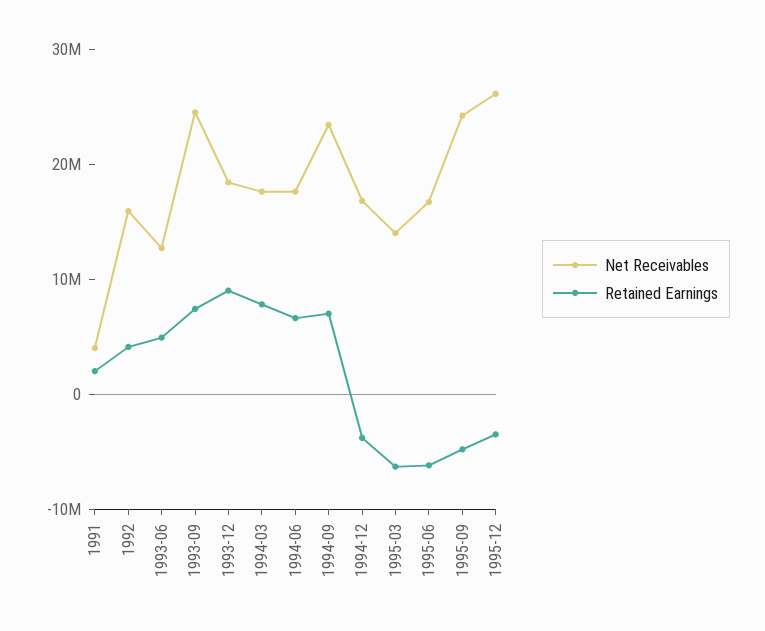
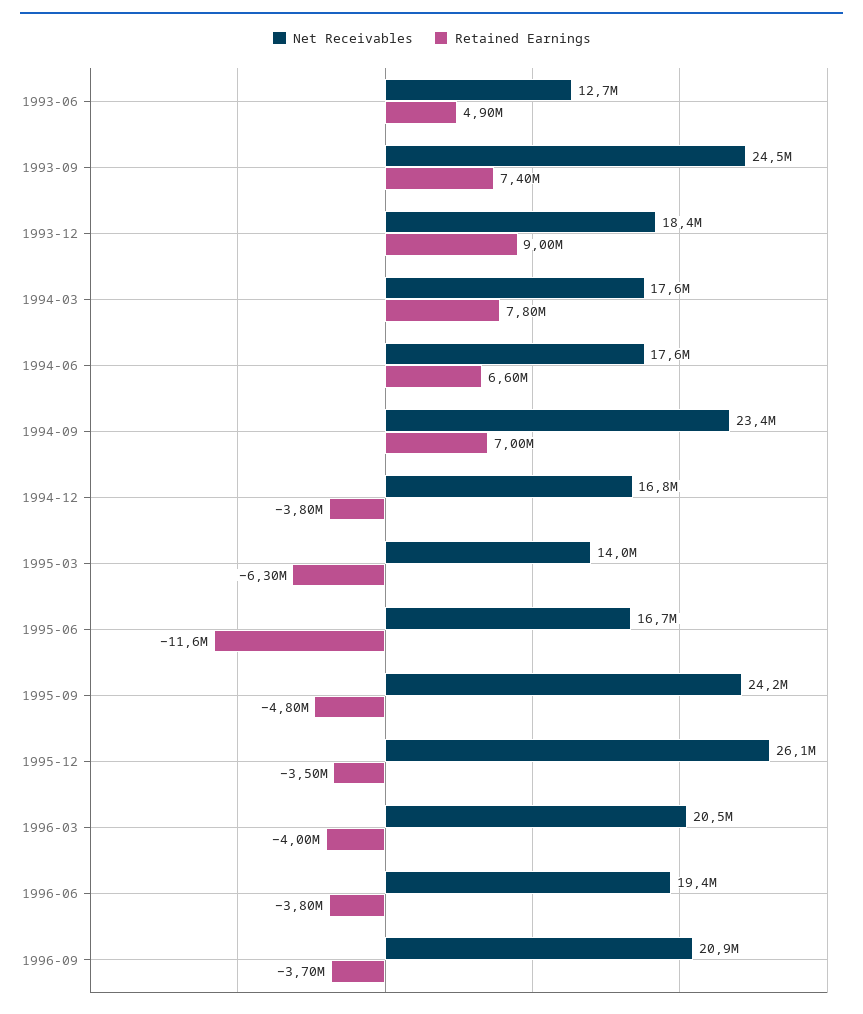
Net Receivables, 1991: 4000000 -> none
Retained Earnings, 1991: 2000000 -> none
Net Receivables, 1992: 16000000 -> none
Retained Earnings, 1992: 4000000 -> none
Retained Earnings, 1995-06: -6000000 -> -11600000
Net Receivables, 1996-03: none -> 20500000
Retained Earnings, 1996-03: none -> -4000000
Net Receivables, 1996-06: none -> 19400000
Retained Earnings, 1996-06: none -> -3800000
Net Receivables, 1996-09: none -> 20900000
Retained Earnings, 1996-09: none -> -3700000

